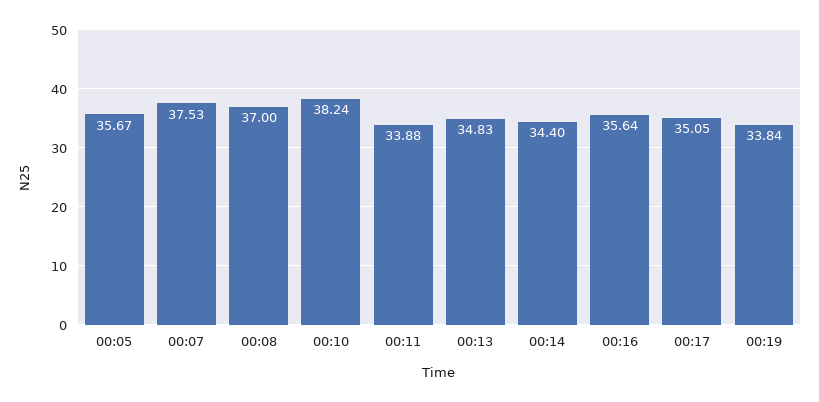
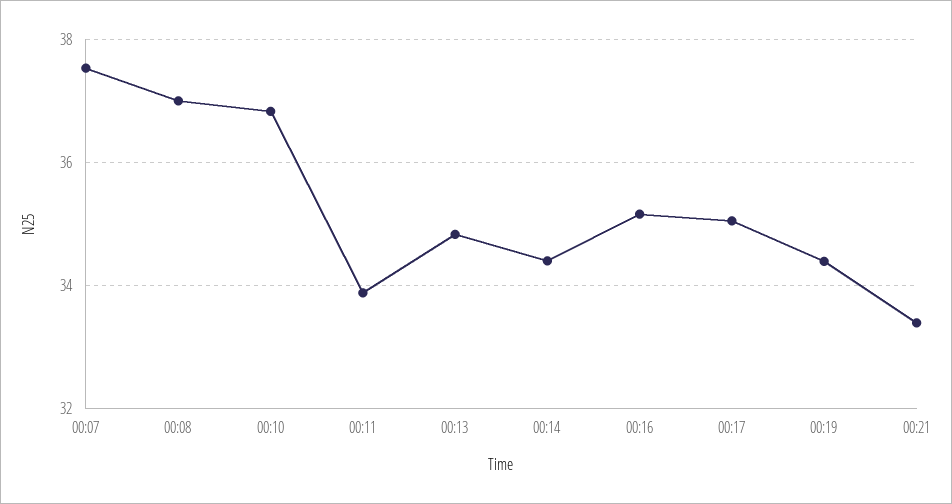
00:05: 35.67 -> none
00:10: 38.24 -> 36.8
00:16: 35.64 -> 35.2
00:19: 33.84 -> 34.4
00:21: none -> 33.4

